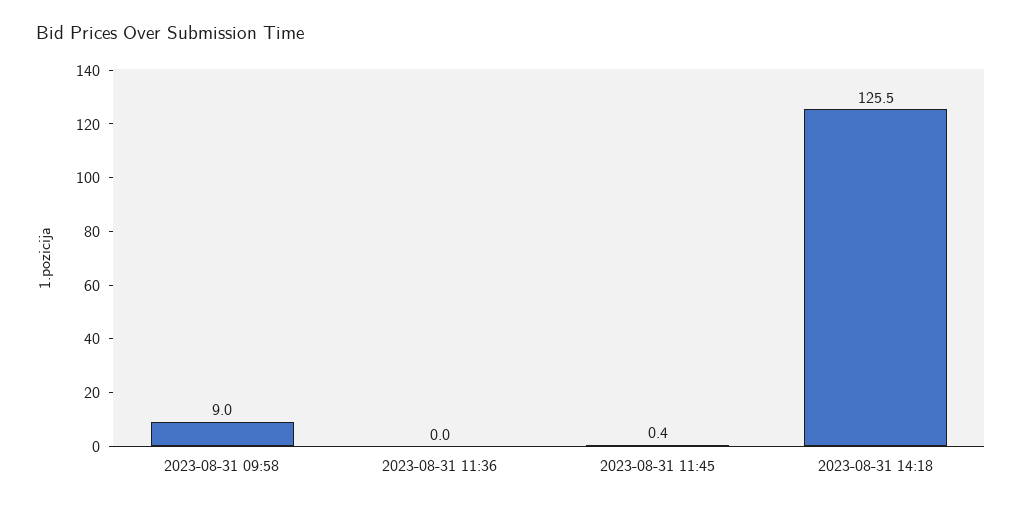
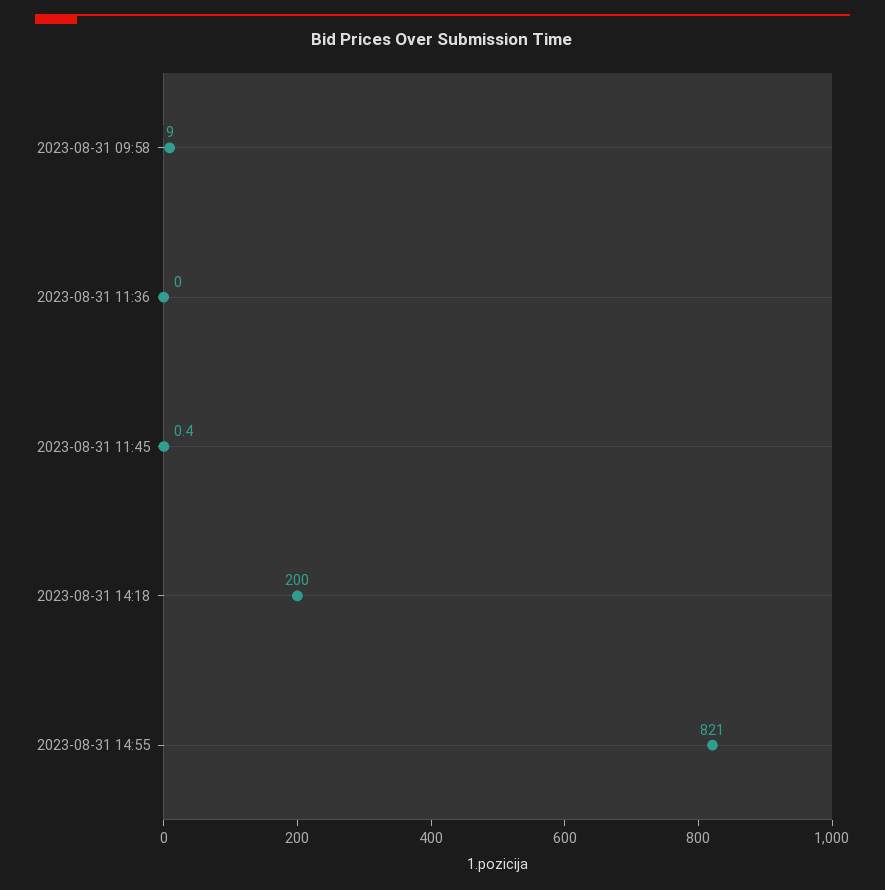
2023-08-31 14:18: 125.5 -> 200
2023-08-31 14:55: none -> 821

